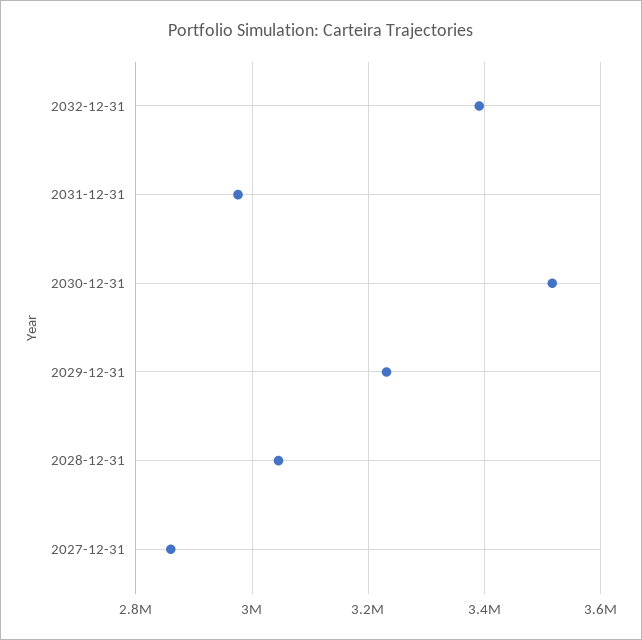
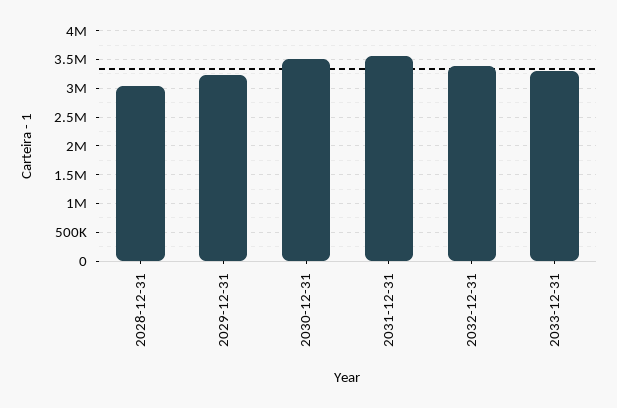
2031-12-31: 2980000 -> 3500000
2027-12-31: 2860000 -> none
2033-12-31: none -> 3250000

